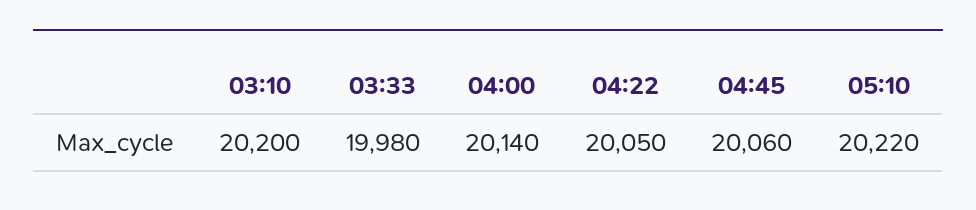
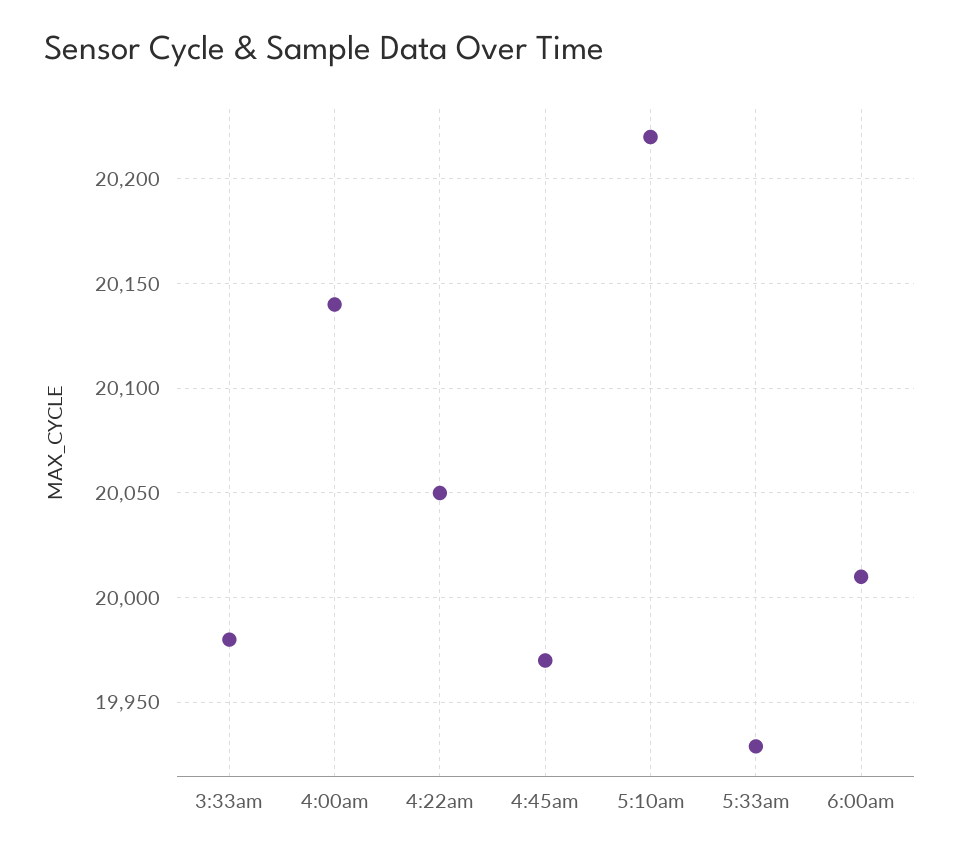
03:10: 20200 -> none
04:45: 20060 -> 19970
5:33am: none -> 19930
6:00am: none -> 20010

